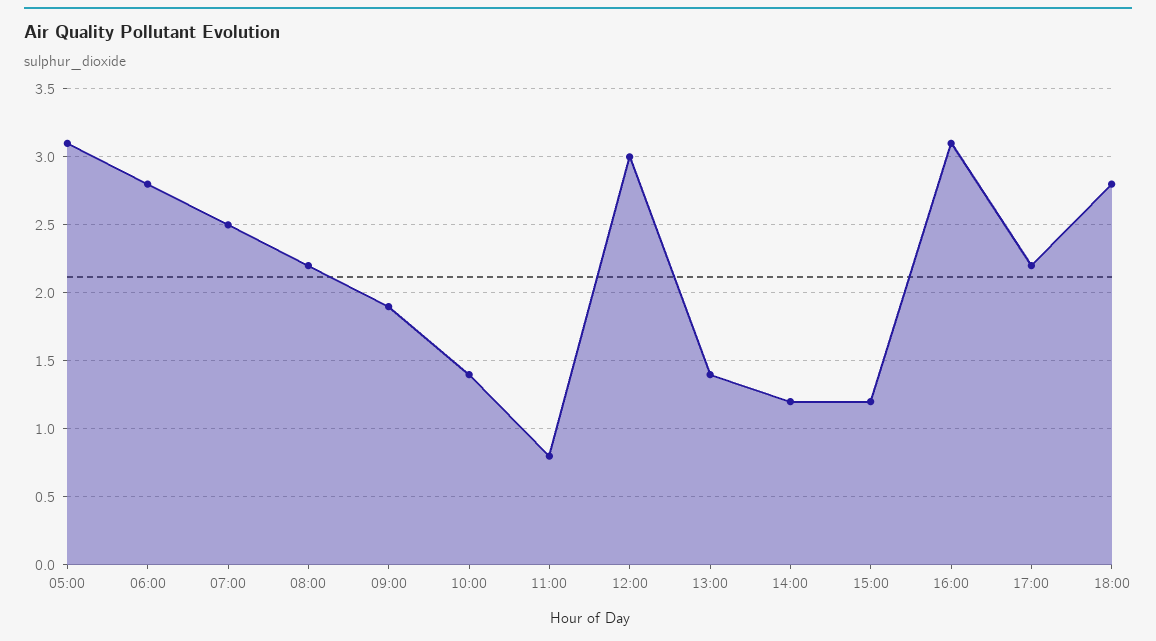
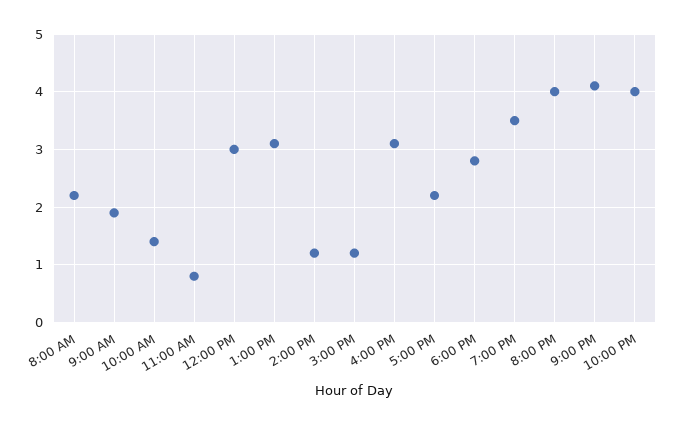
05:00: 3.1 -> none
06:00: 2.8 -> none
07:00: 2.5 -> none
13:00: 1.4 -> 3
7:00 PM: none -> 3.5
8:00 PM: none -> 4
9:00 PM: none -> 4
10:00 PM: none -> 4

